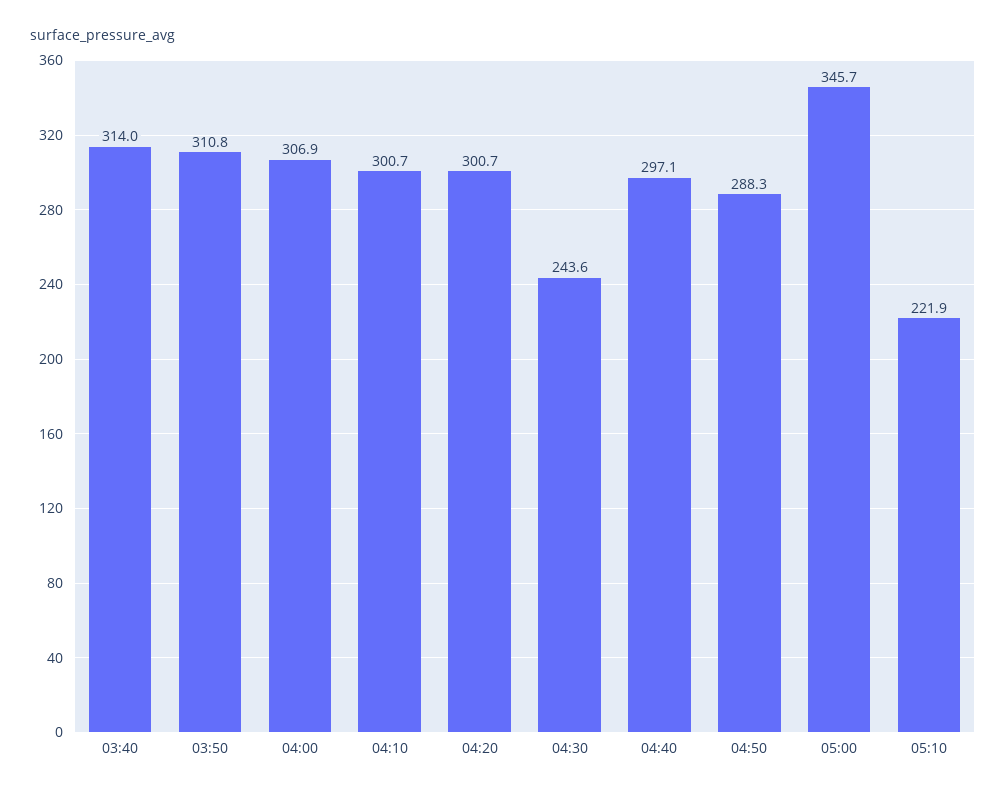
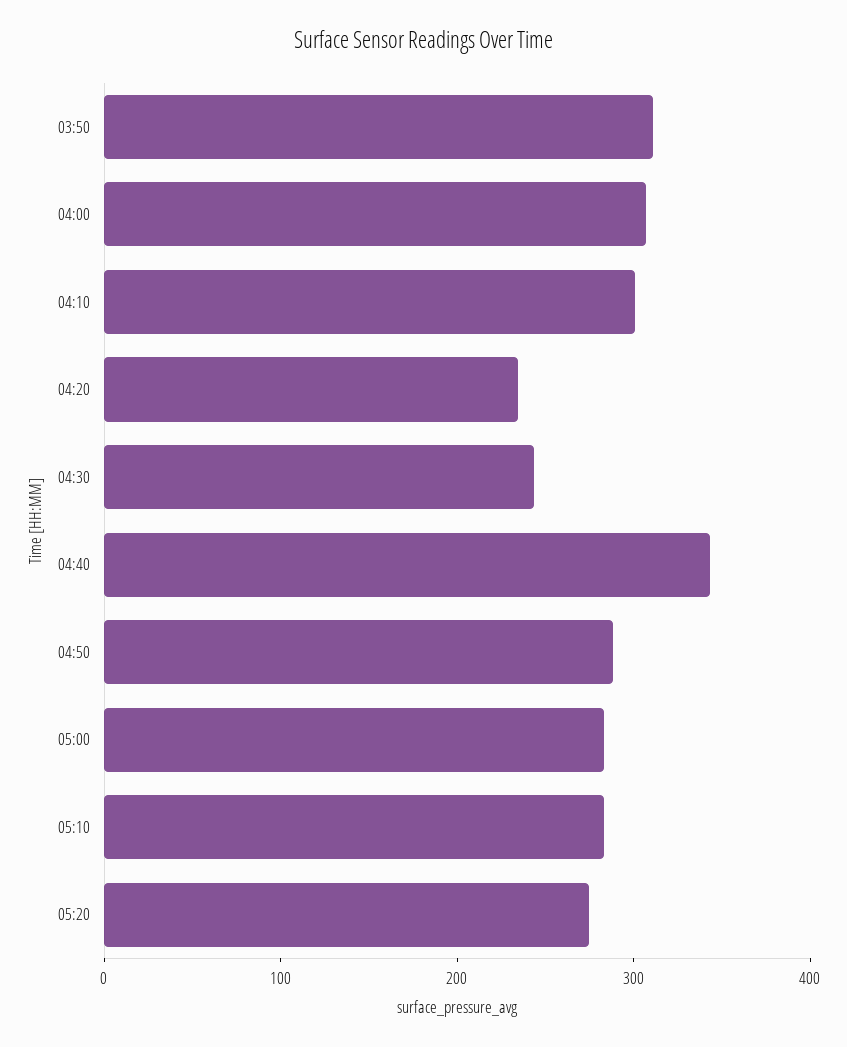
03:40: 314 -> none
04:20: 300.7 -> 240
04:40: 297.1 -> 340
05:00: 345.7 -> 280
05:10: 221.9 -> 280
05:20: none -> 280

